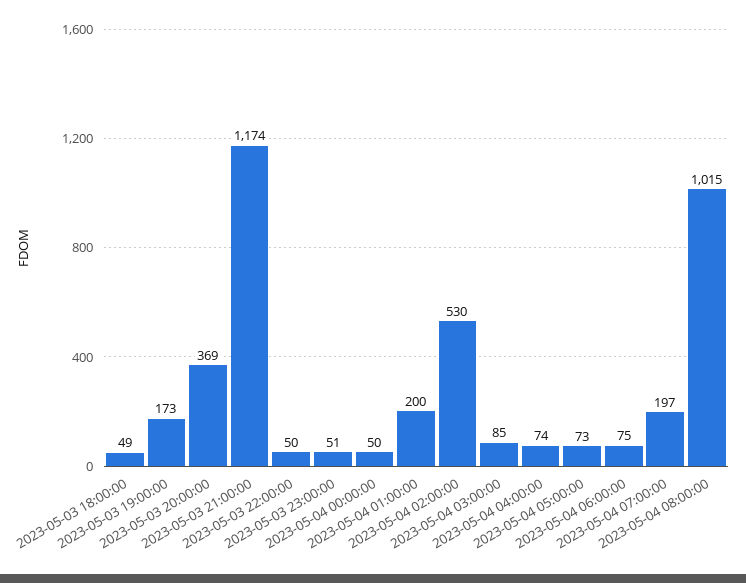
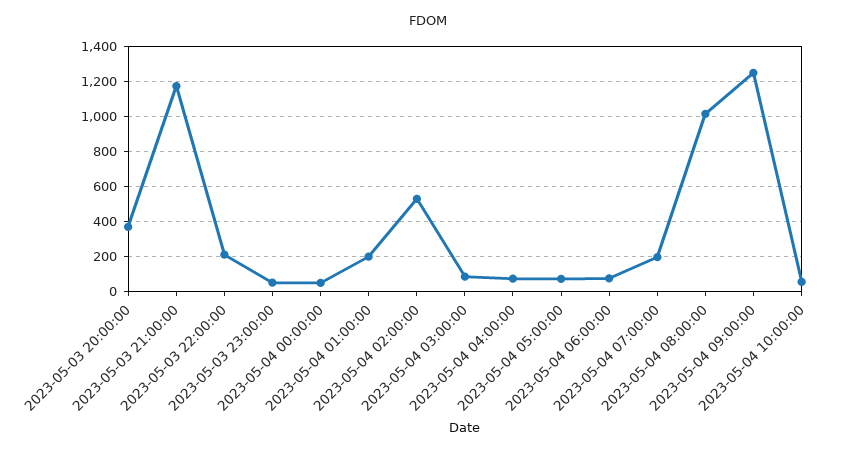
2023-05-03 18:00:00: 49 -> none
2023-05-03 19:00:00: 173 -> none
2023-05-03 22:00:00: 50 -> 200
2023-05-04 09:00:00: none -> 1250
2023-05-04 10:00:00: none -> 50

